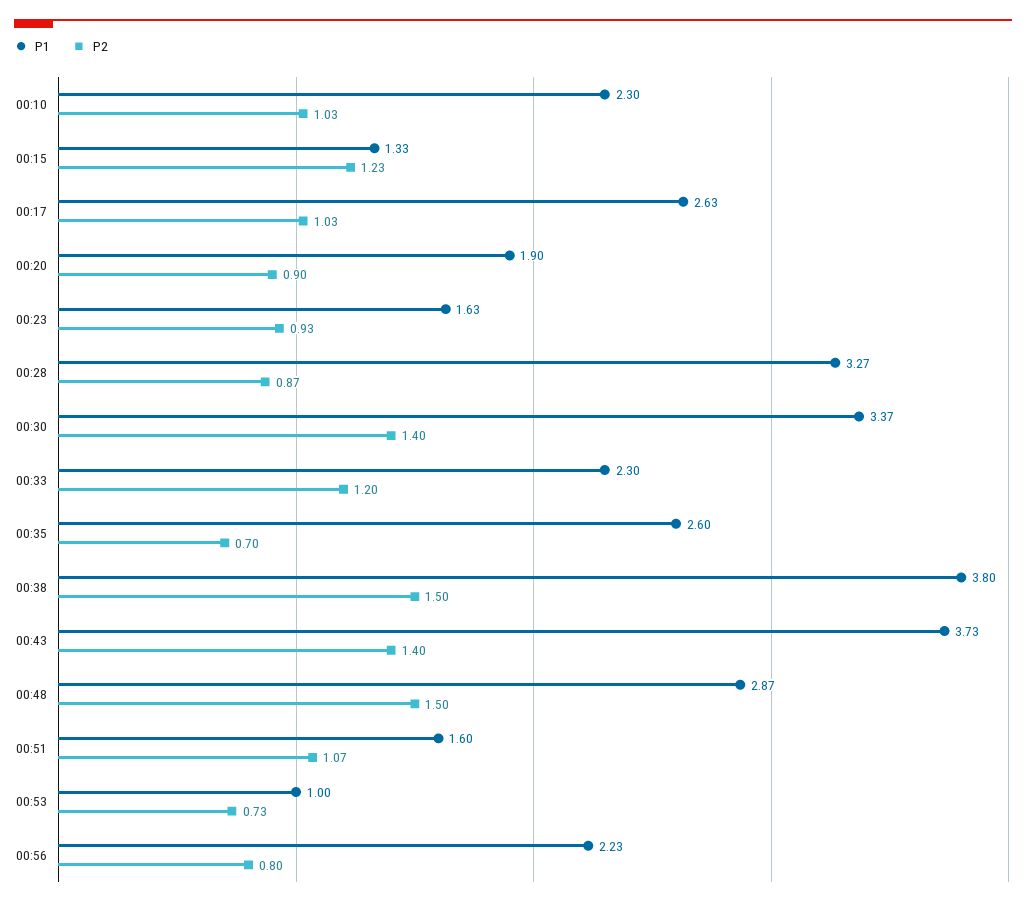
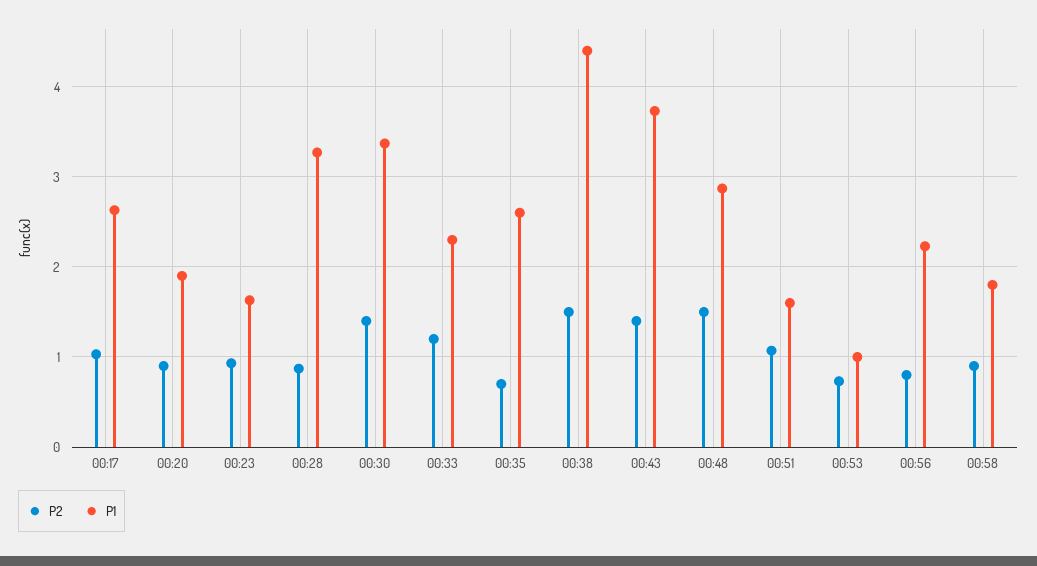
P1, 00:10: 2.3 -> none
P2, 00:10: 1.03 -> none
P1, 00:15: 1.33 -> none
P2, 00:15: 1.23 -> none
P1, 00:38: 3.8 -> 4.4
P2, 00:58: none -> 0.9
P1, 00:58: none -> 1.8

